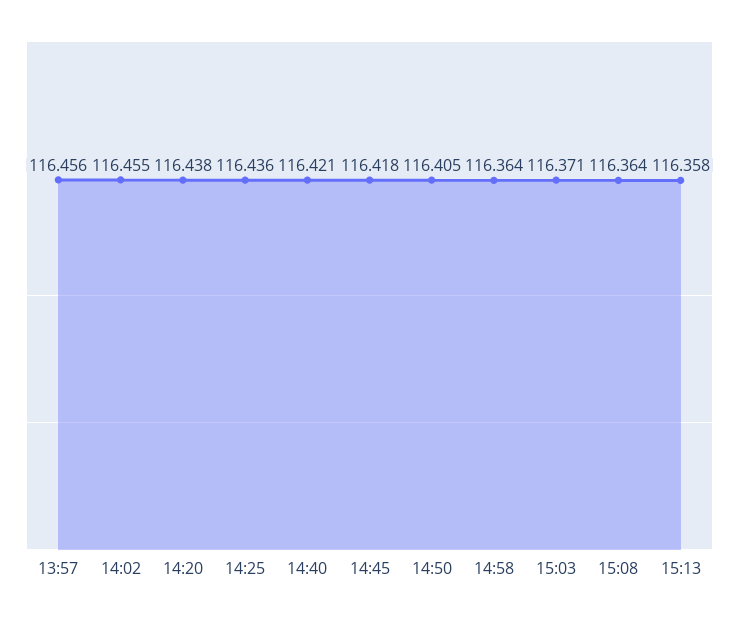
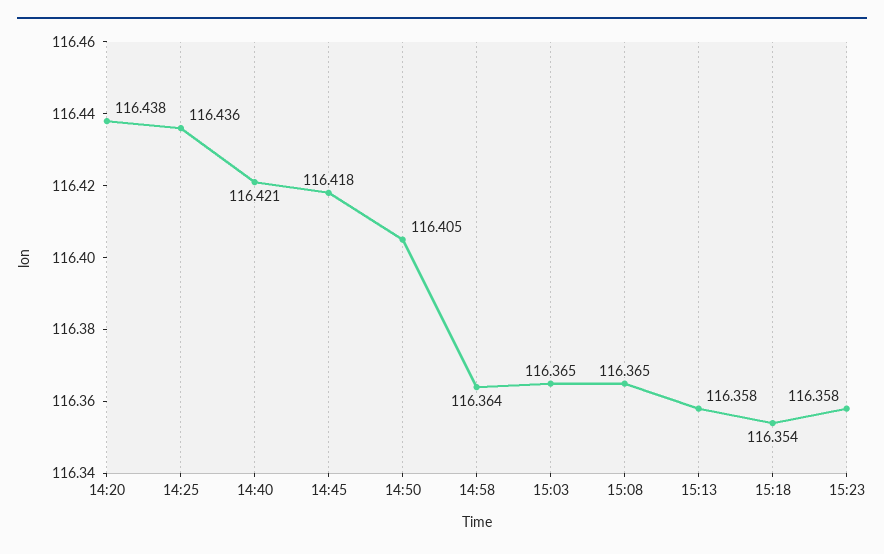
13:57: 116.456 -> none
14:02: 116.455 -> none
15:03: 116.371 -> 116.365
15:08: 116.364 -> 116.365
15:18: none -> 116.354
15:23: none -> 116.358

